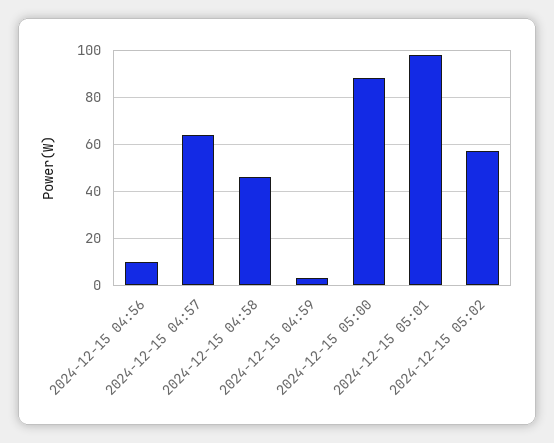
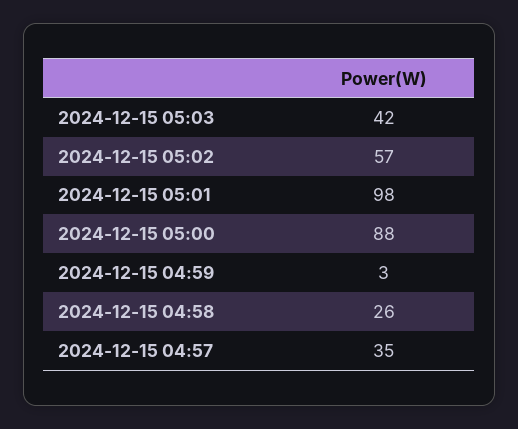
2024-12-15 04:56: 10 -> none
2024-12-15 04:57: 65 -> 35
2024-12-15 04:58: 45 -> 26
2024-12-15 05:03: none -> 42

